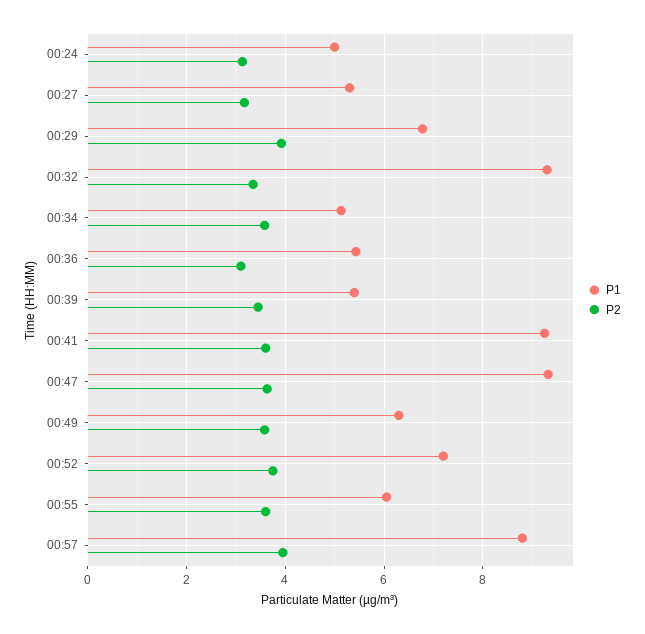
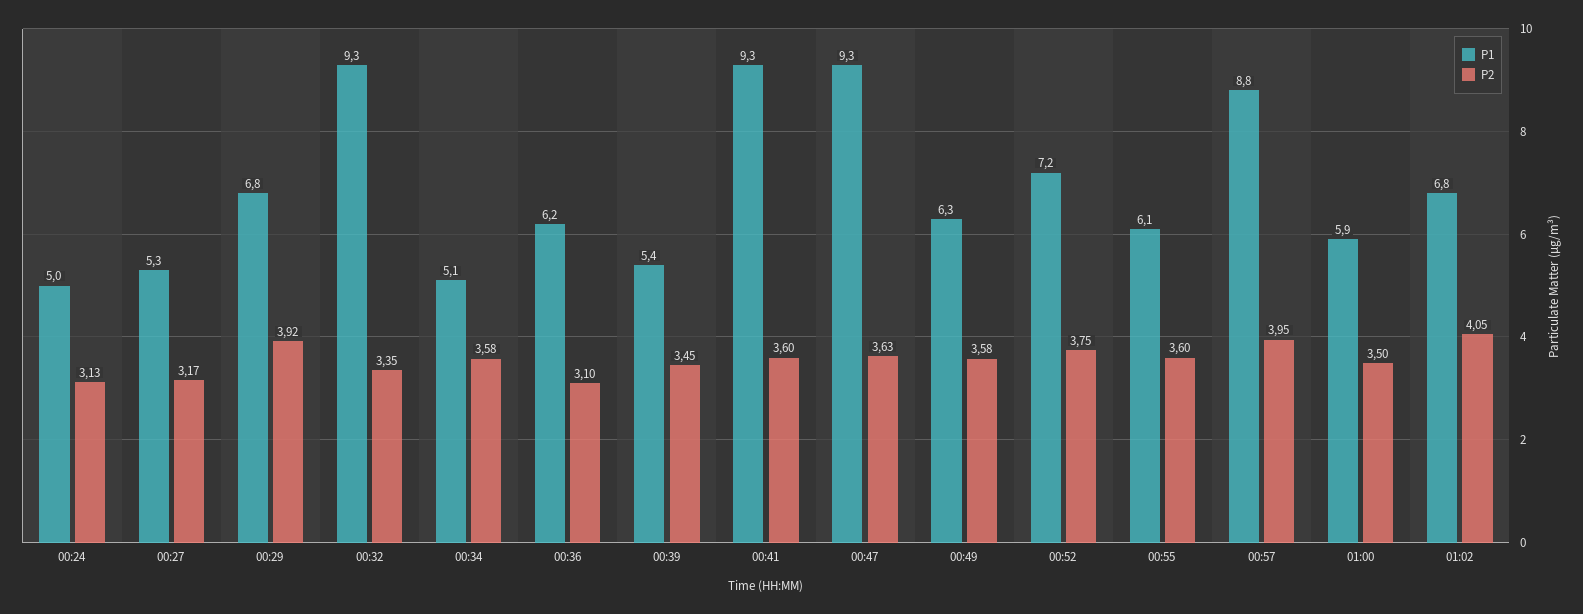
P1, 00:36: 5.4 -> 6.2
P1, 01:00: none -> 5.9
P2, 01:00: none -> 3.5
P1, 01:02: none -> 6.8
P2, 01:02: none -> 4.05

